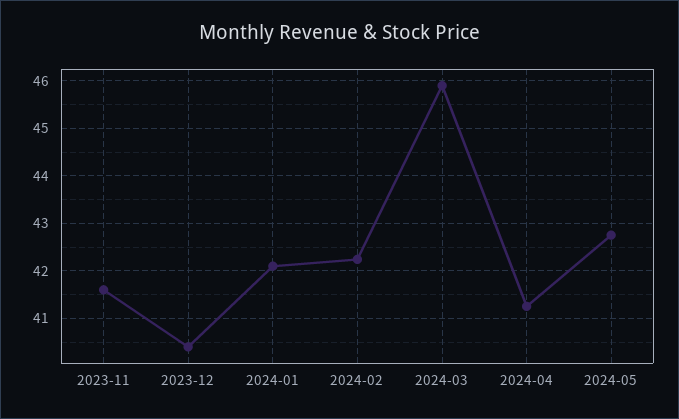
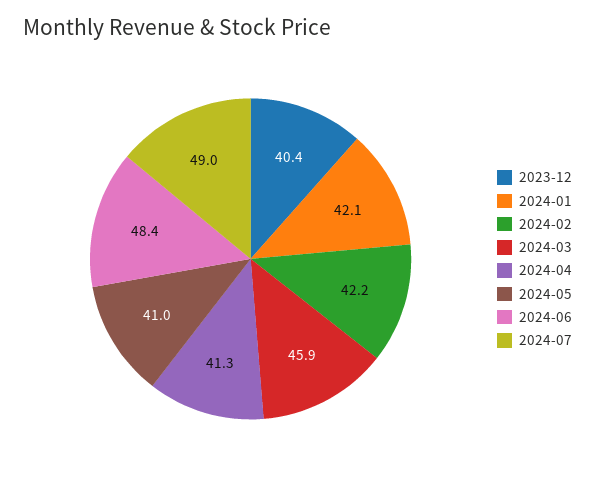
2023-11: 41.6 -> none
2024-05: 42.8 -> 41
2024-06: none -> 48.4
2024-07: none -> 49

